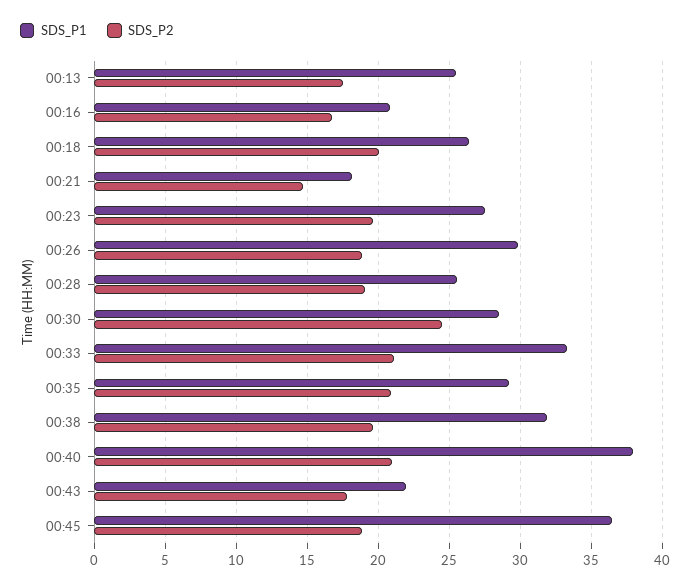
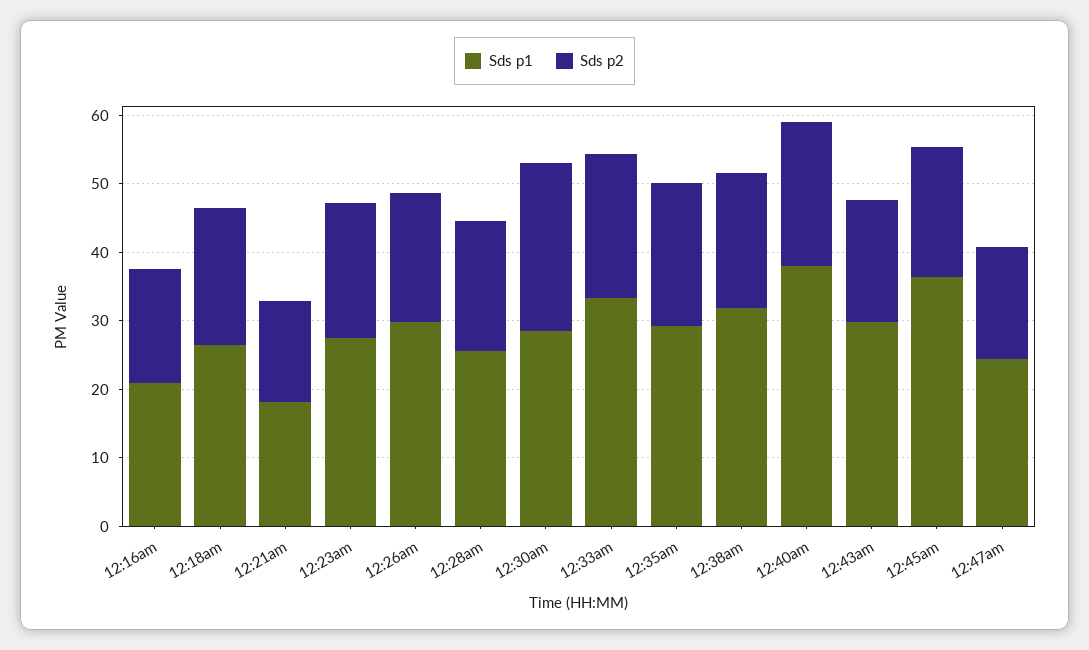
SDS_P1, 00:13: 25.5 -> none
SDS_P2, 00:13: 17.5 -> none
SDS_P1, 00:43: 22 -> 30
SDS_P1, 12:47am: none -> 24
SDS_P2, 12:47am: none -> 16

